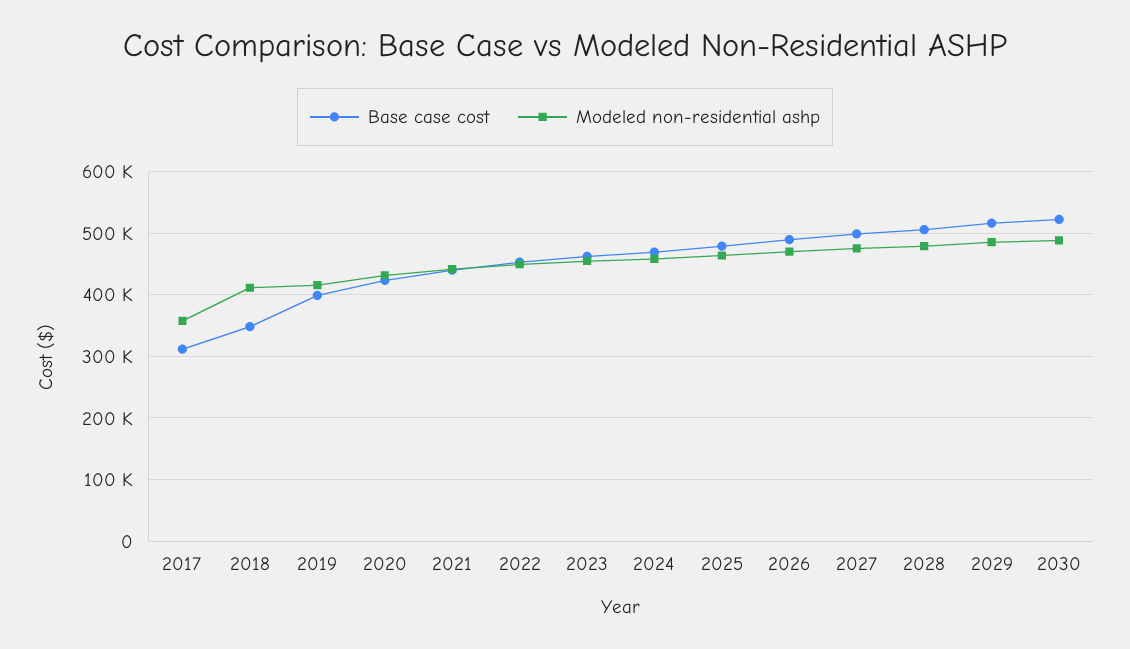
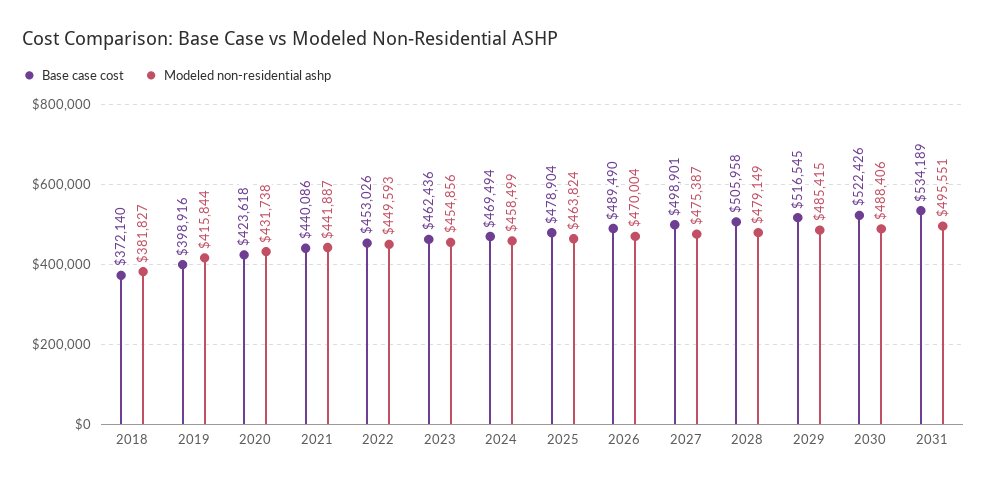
Base case cost, 2017: 310000 -> none
Modeled non-residential ashp, 2017: 360000 -> none
Base case cost, 2018: 350000 -> 372140
Modeled non-residential ashp, 2018: 410000 -> 381827
Base case cost, 2031: none -> 534189
Modeled non-residential ashp, 2031: none -> 495551

